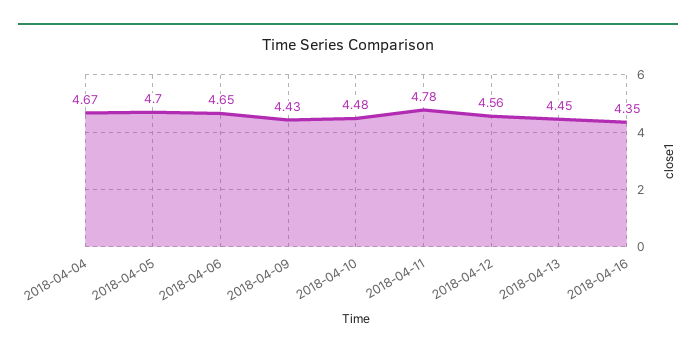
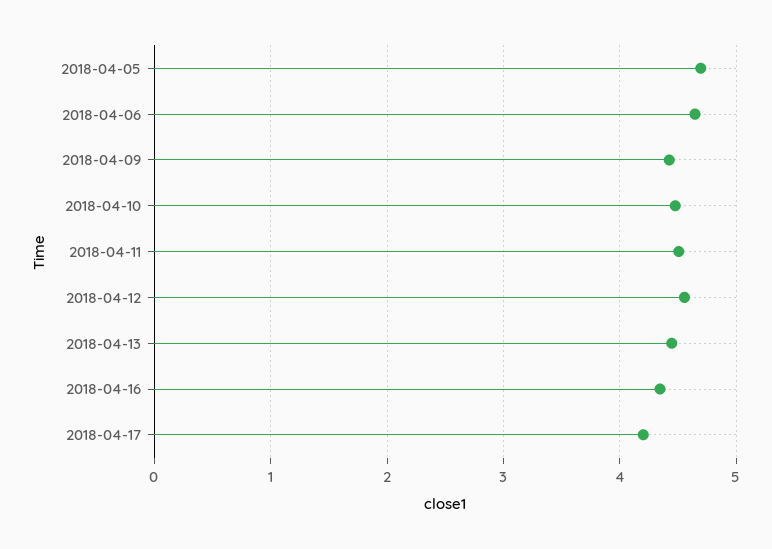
2018-04-04: 4.67 -> none
2018-04-11: 4.78 -> 4.5
2018-04-17: none -> 4.2

